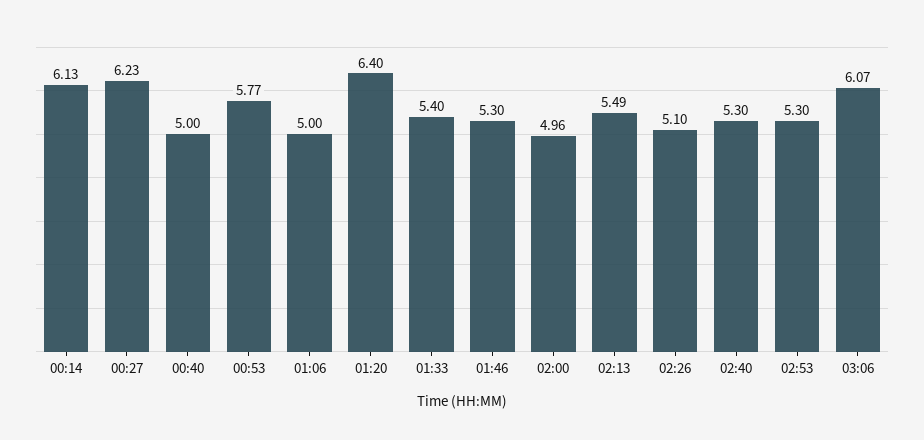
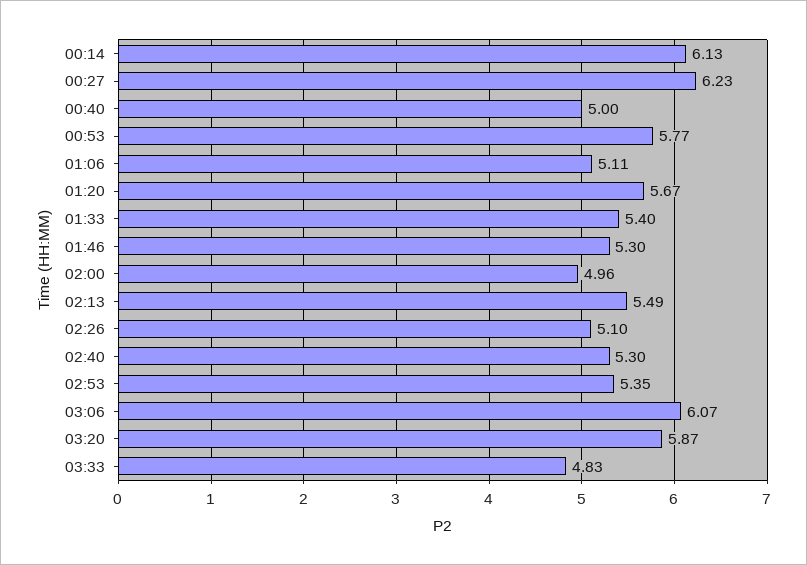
01:06: 5 -> 5.11
01:20: 6.4 -> 5.67
02:53: 5.3 -> 5.35
03:20: none -> 5.87
03:33: none -> 4.83

